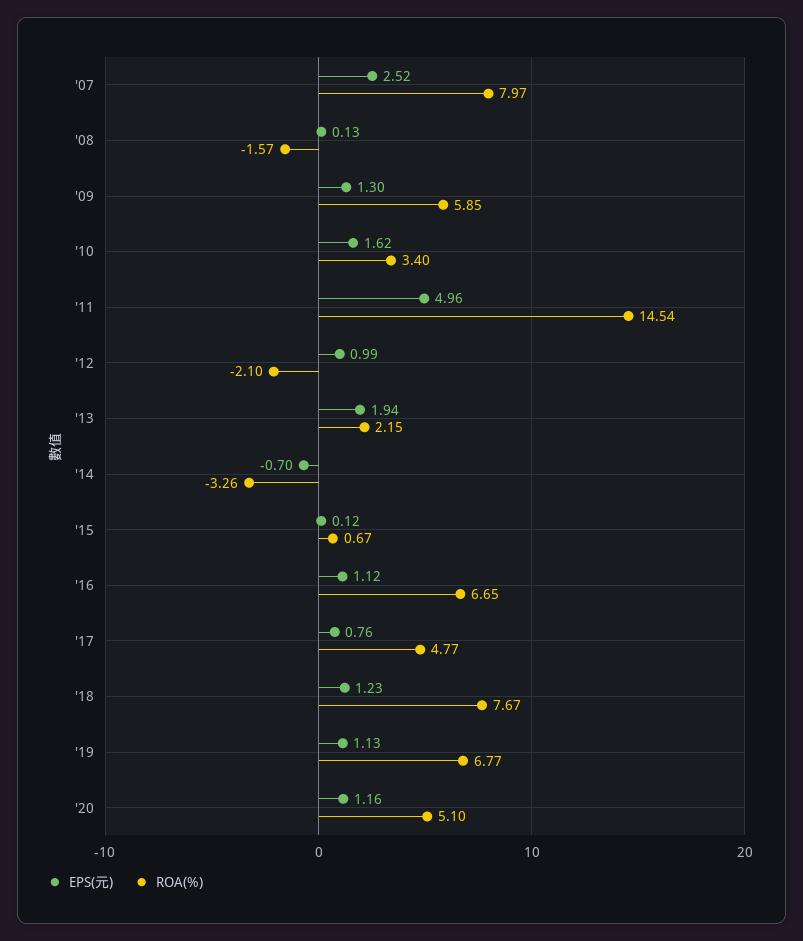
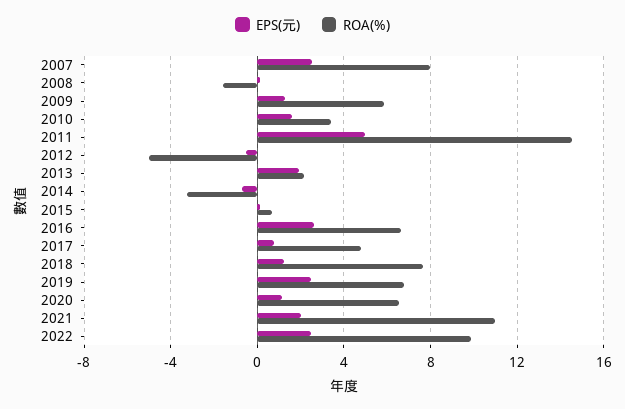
EPS(元), '12: 0.99 -> -0.5
ROA(%), '12: -2.1 -> -5
EPS(元), '16: 1.12 -> 2.5
EPS(元), '19: 1.13 -> 2.5
ROA(%), '20: 5.1 -> 6.5
EPS(元), 2021: none -> 2
ROA(%), 2021: none -> 11
EPS(元), 2022: none -> 2.5
ROA(%), 2022: none -> 10

